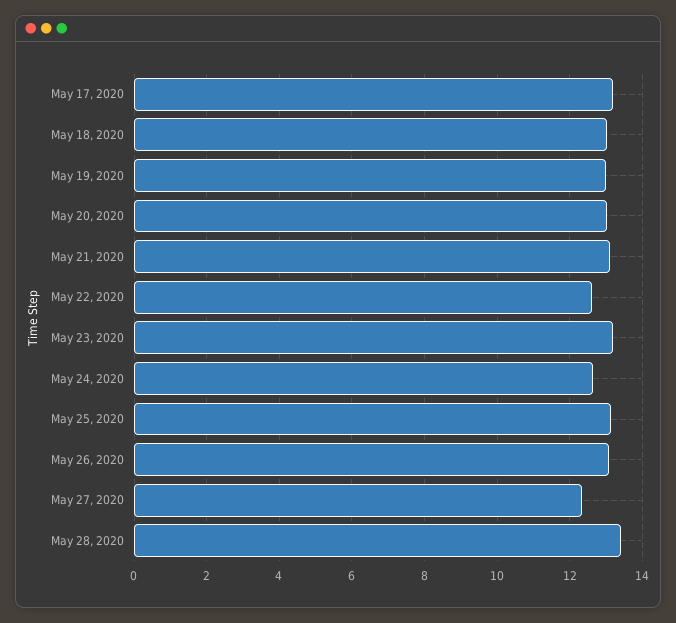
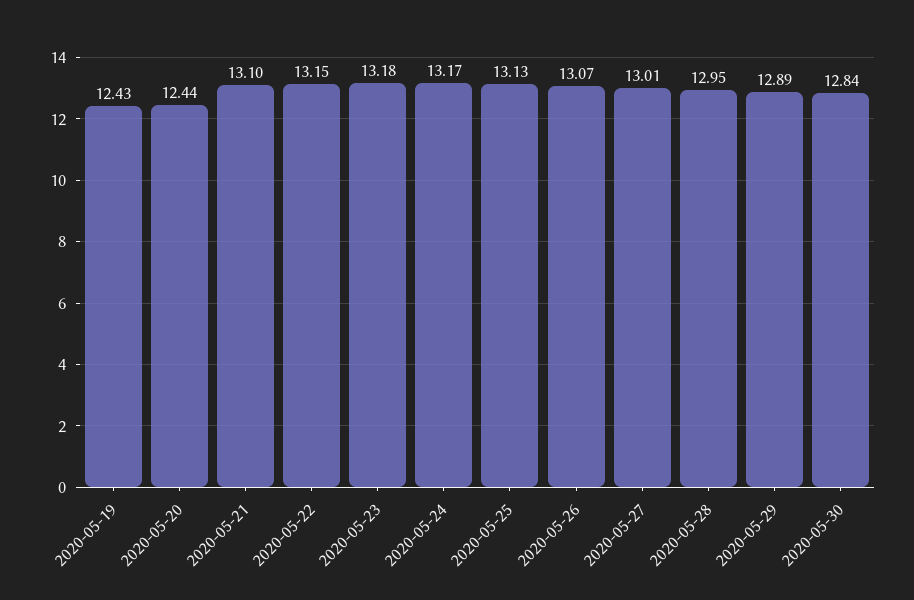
May 17, 2020: 13.2 -> none
May 18, 2020: 13 -> none
May 19, 2020: 13 -> 12.43
May 20, 2020: 13 -> 12.44
May 22, 2020: 12.6 -> 13.15
May 24, 2020: 12.6 -> 13.17
May 27, 2020: 12.4 -> 13.01
May 28, 2020: 13.4 -> 12.95
2020-05-29: none -> 12.89
2020-05-30: none -> 12.84

